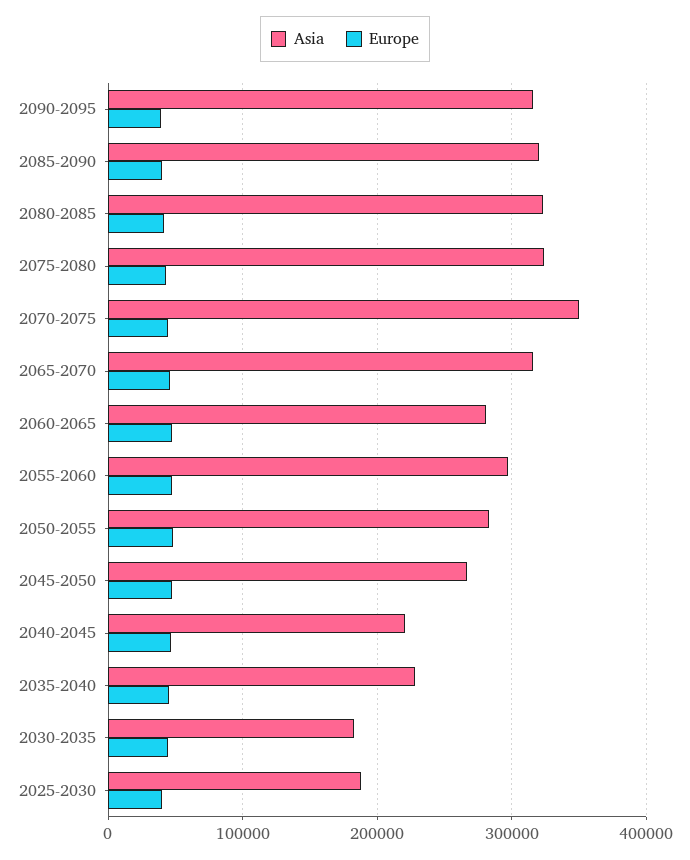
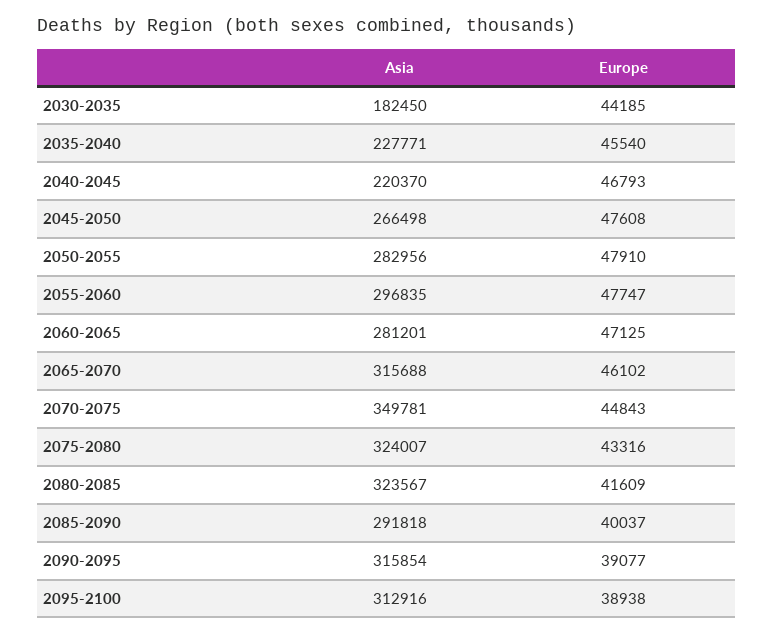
Asia, 2085-2090: 320000 -> 291818
Asia, 2025-2030: 190000 -> none
Europe, 2025-2030: 40000 -> none
Asia, 2095-2100: none -> 312916
Europe, 2095-2100: none -> 38938

